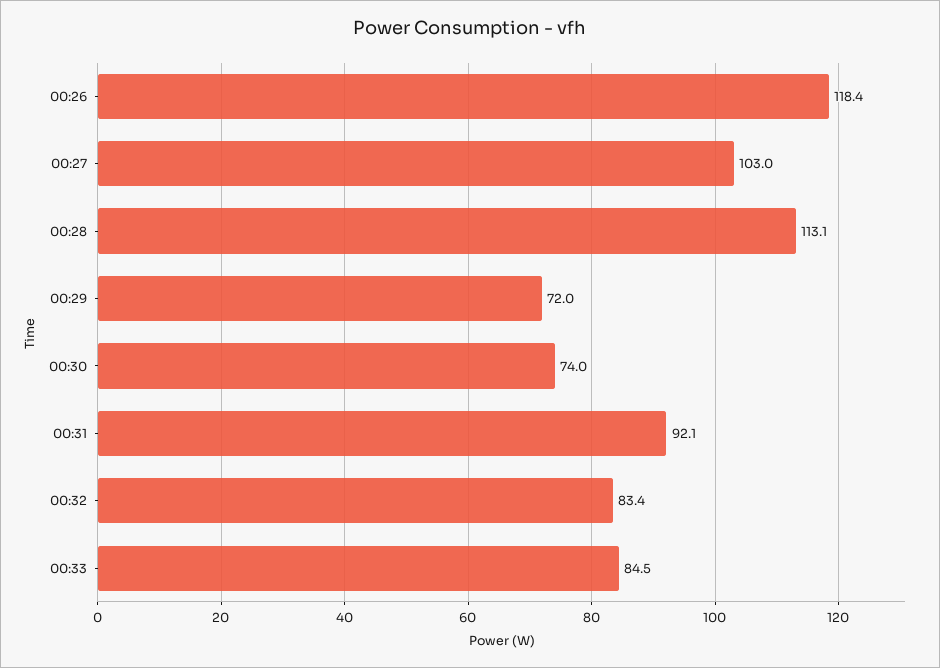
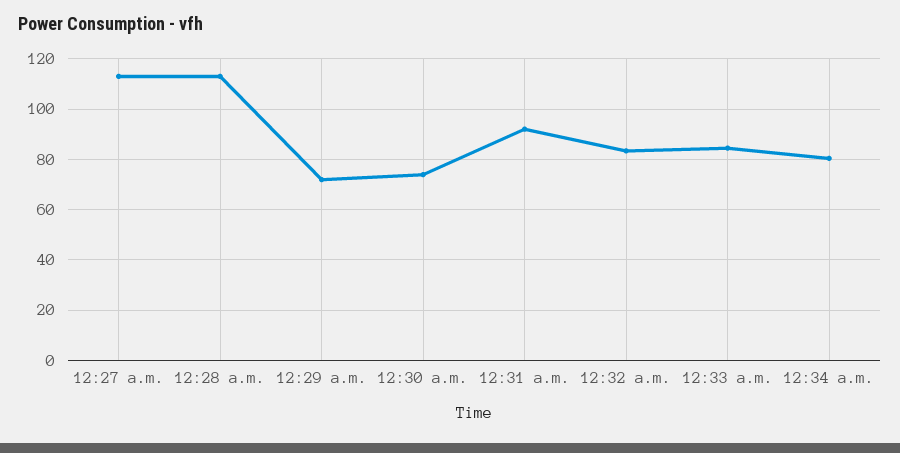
00:26: 118.4 -> none
00:27: 103 -> 112.5
12:34 a.m.: none -> 80

